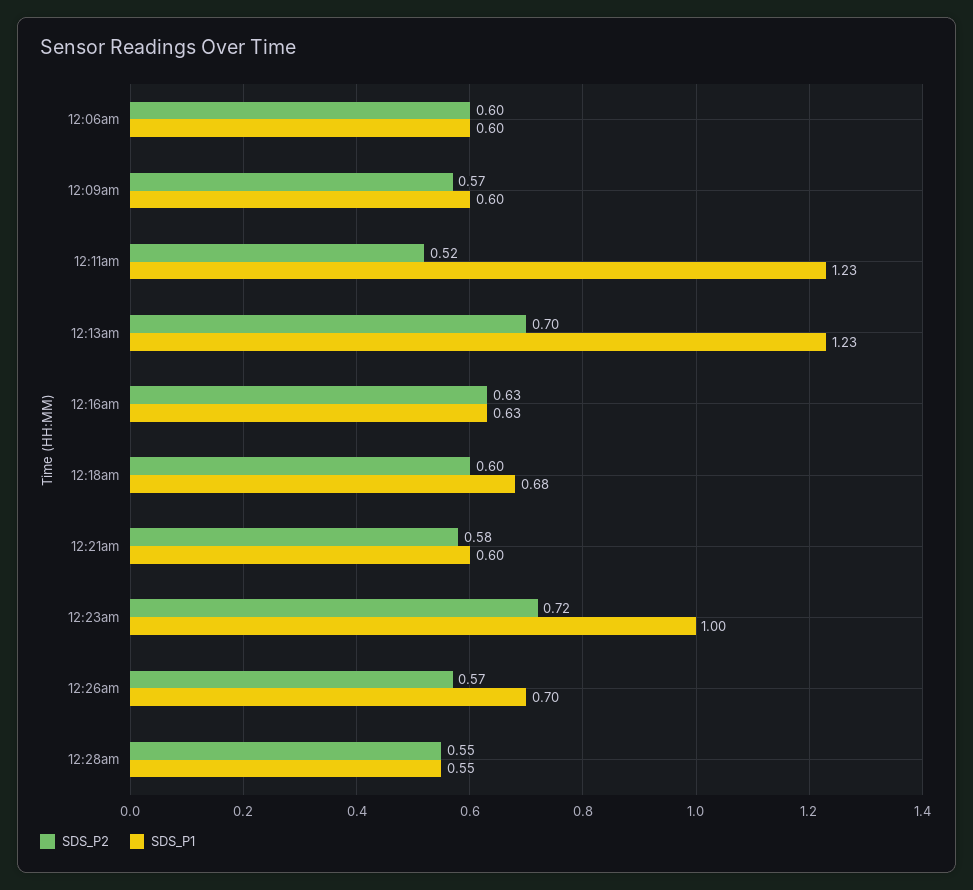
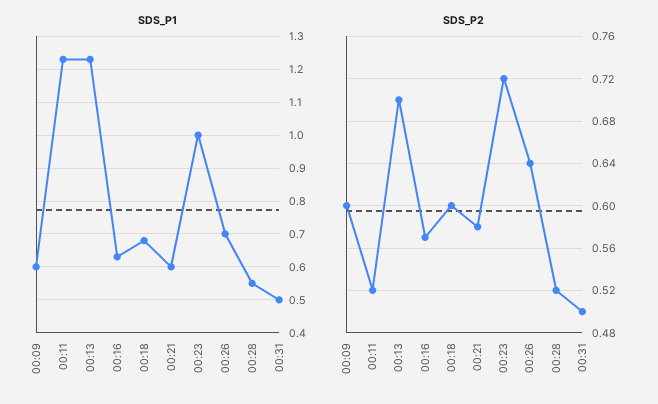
SDS_P2, 12:06am: 0.6 -> none
SDS_P1, 12:06am: 0.6 -> none
SDS_P2, 12:09am: 0.57 -> 0.6
SDS_P2, 12:16am: 0.63 -> 0.57
SDS_P2, 12:26am: 0.57 -> 0.64
SDS_P2, 12:28am: 0.55 -> 0.52
SDS_P1, 00:31: none -> 0.5
SDS_P2, 00:31: none -> 0.5

